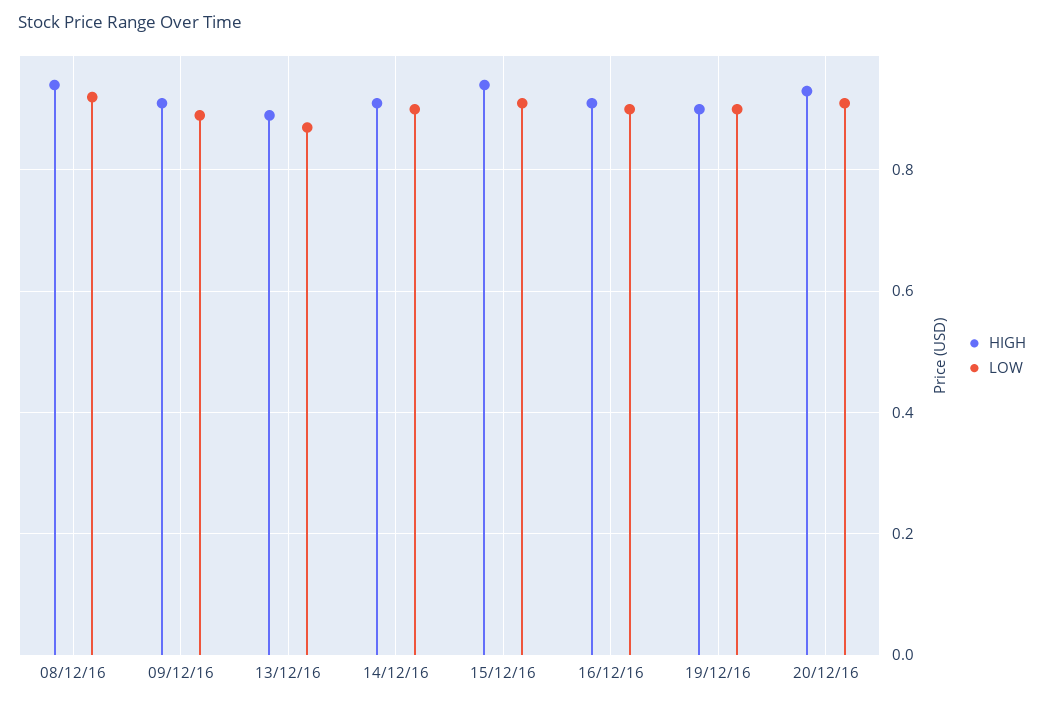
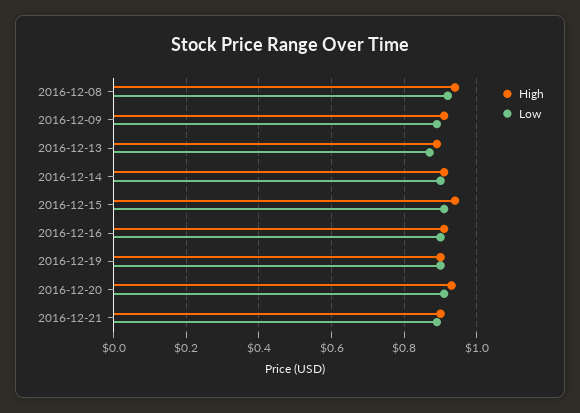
HIGH, 2016-12-21: none -> 0.9
LOW, 2016-12-21: none -> 0.9

